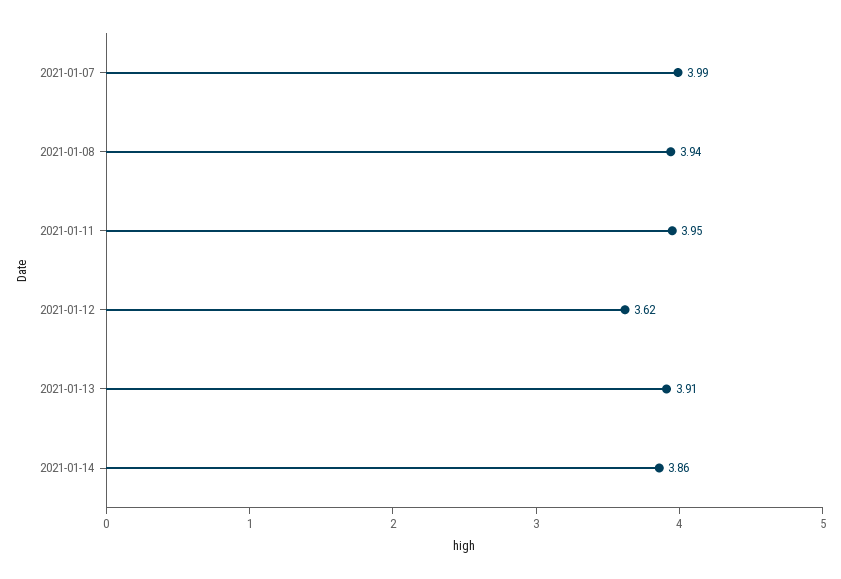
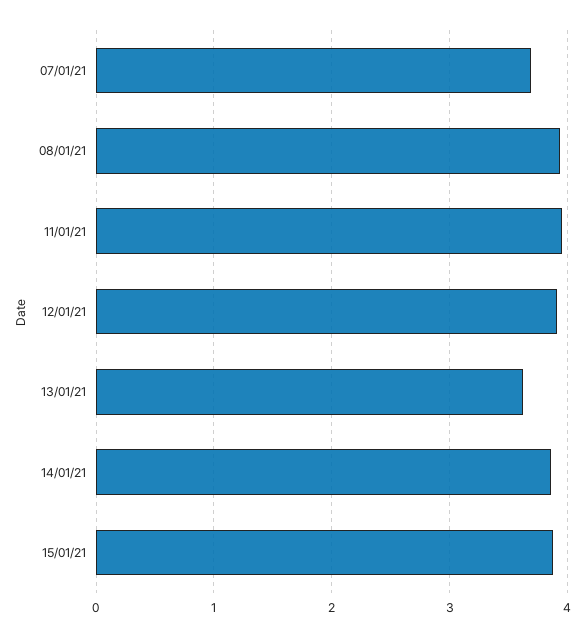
2021-01-07: 3.99 -> 3.7
2021-01-12: 3.62 -> 3.9
2021-01-13: 3.91 -> 3.6
15/01/21: none -> 3.9

